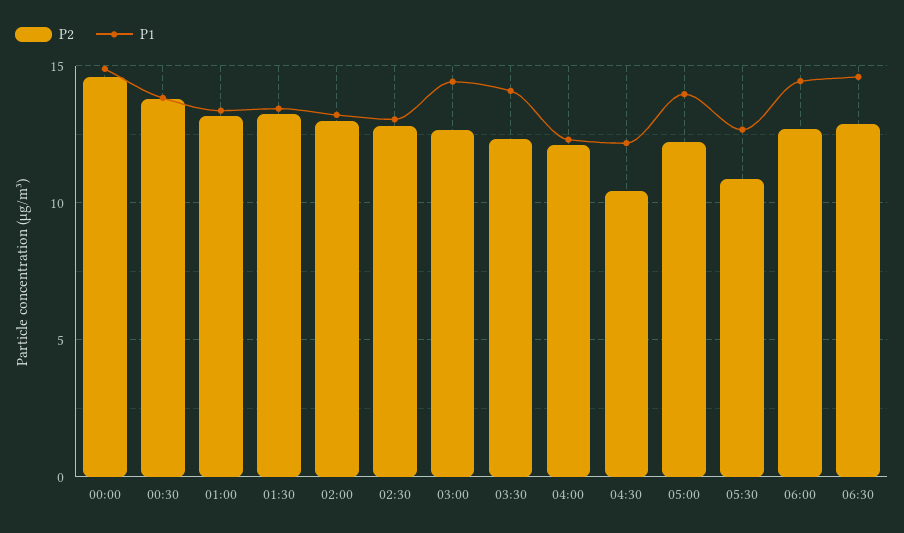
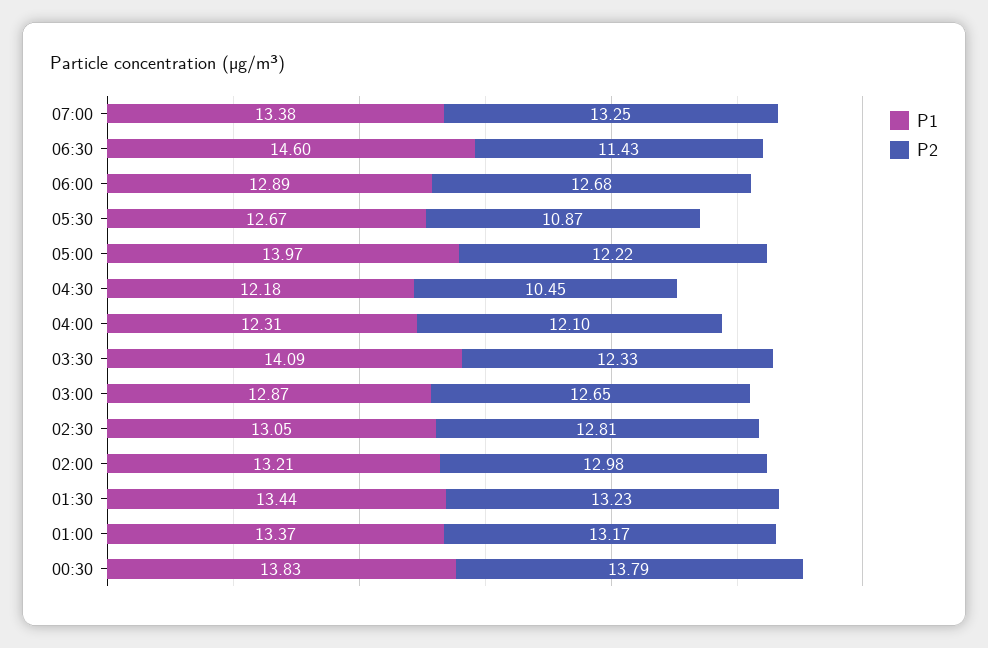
P2, 00:00: 14.5 -> none
P1, 00:00: 15 -> none
P1, 03:00: 14.5 -> 12.87
P1, 06:00: 14.5 -> 12.89
P2, 06:30: 13 -> 11.43
P1, 07:00: none -> 13.38
P2, 07:00: none -> 13.25

